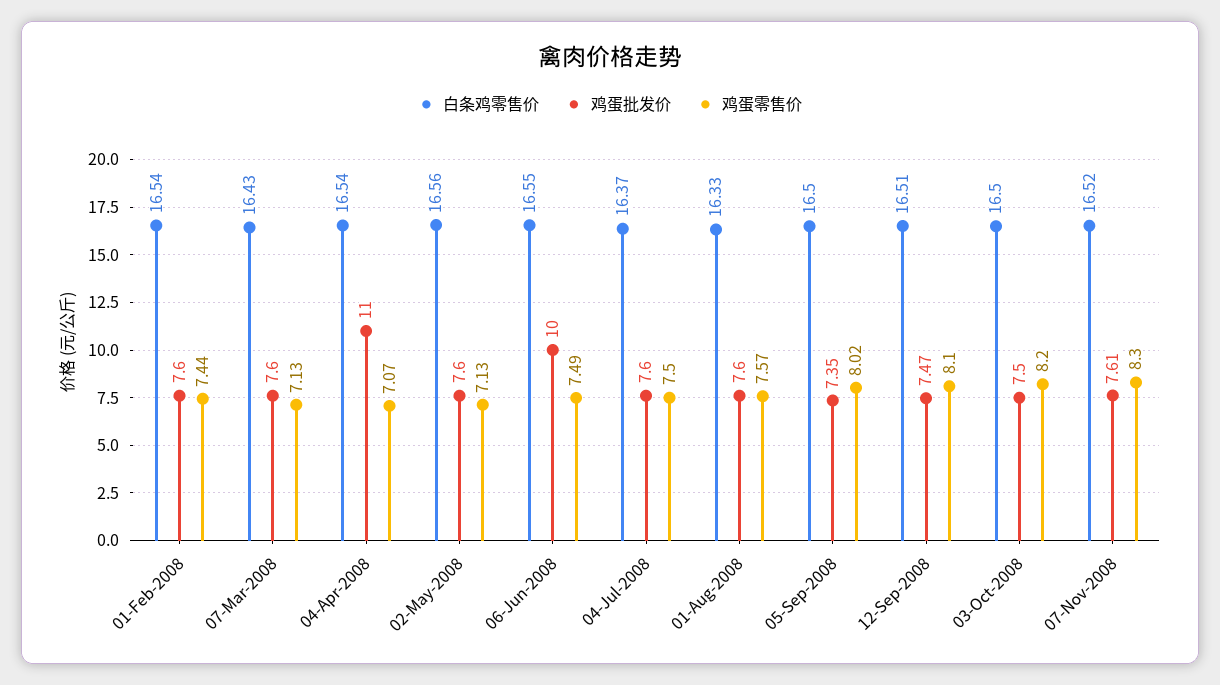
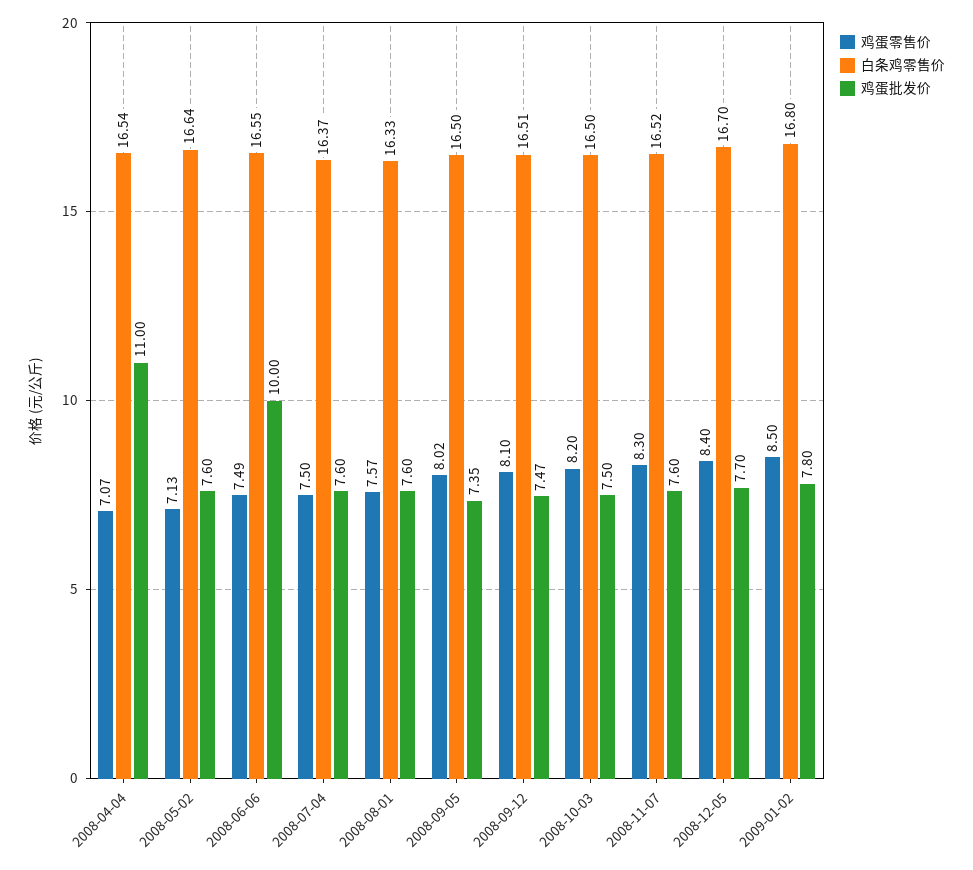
白条鸡零售价, 01-Feb-2008: 16.54 -> none
鸡蛋批发价, 01-Feb-2008: 7.6 -> none
鸡蛋零售价, 01-Feb-2008: 7.44 -> none
白条鸡零售价, 07-Mar-2008: 16.43 -> none
鸡蛋批发价, 07-Mar-2008: 7.6 -> none
鸡蛋零售价, 07-Mar-2008: 7.13 -> none
白条鸡零售价, 02-May-2008: 16.56 -> 16.64
鸡蛋批发价, 07-Nov-2008: 7.61 -> 7.6
鸡蛋零售价, 2008-12-05: none -> 8.4
白条鸡零售价, 2008-12-05: none -> 16.7
鸡蛋批发价, 2008-12-05: none -> 7.7
鸡蛋零售价, 2009-01-02: none -> 8.5
白条鸡零售价, 2009-01-02: none -> 16.8
鸡蛋批发价, 2009-01-02: none -> 7.8

